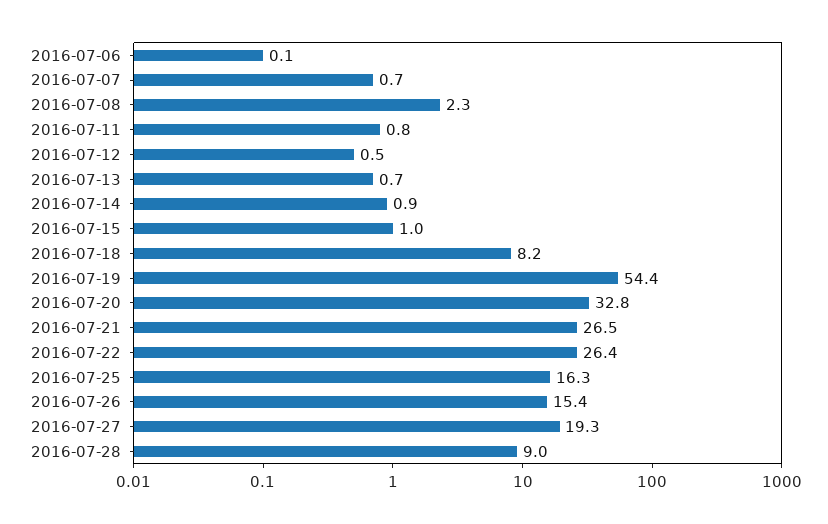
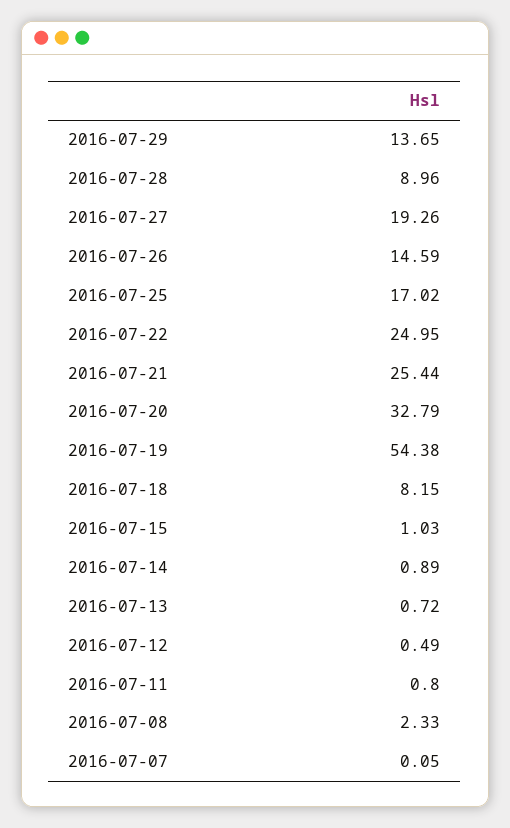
2016-07-06: 0.1 -> none
2016-07-07: 0.7 -> 0.05
2016-07-21: 26.5 -> 25.44
2016-07-22: 26.4 -> 24.95
2016-07-25: 16.3 -> 17.02
2016-07-26: 15.4 -> 14.59
2016-07-29: none -> 13.65

